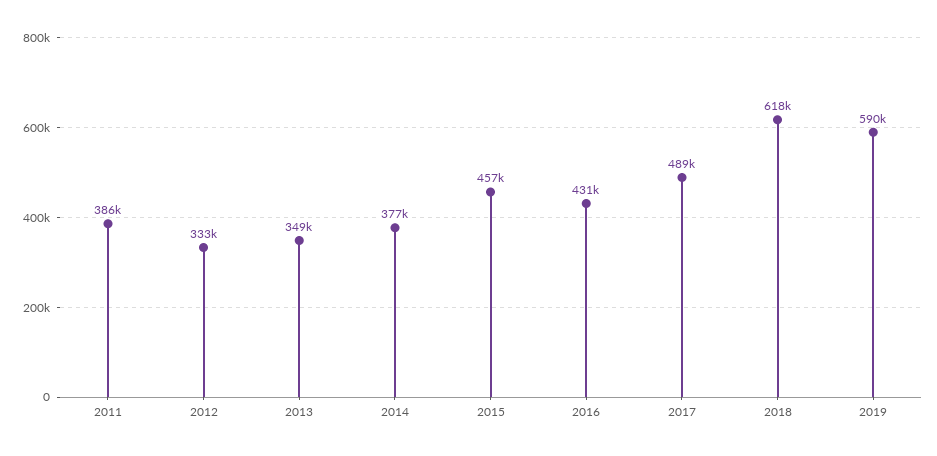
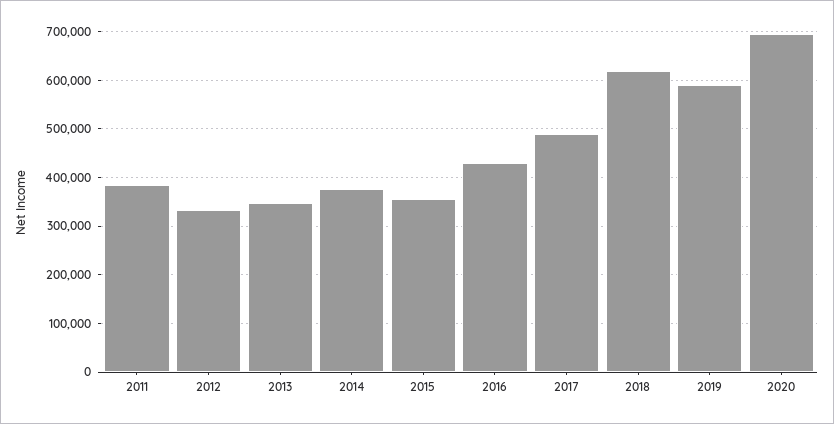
2015: 457000 -> 360000
2020: none -> 700000

